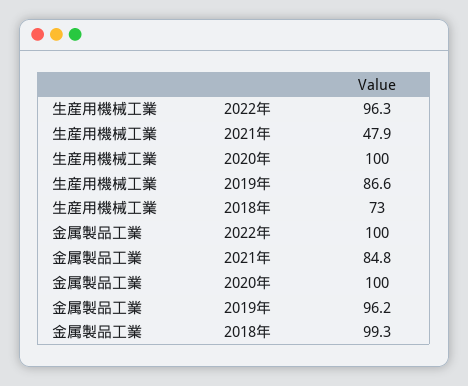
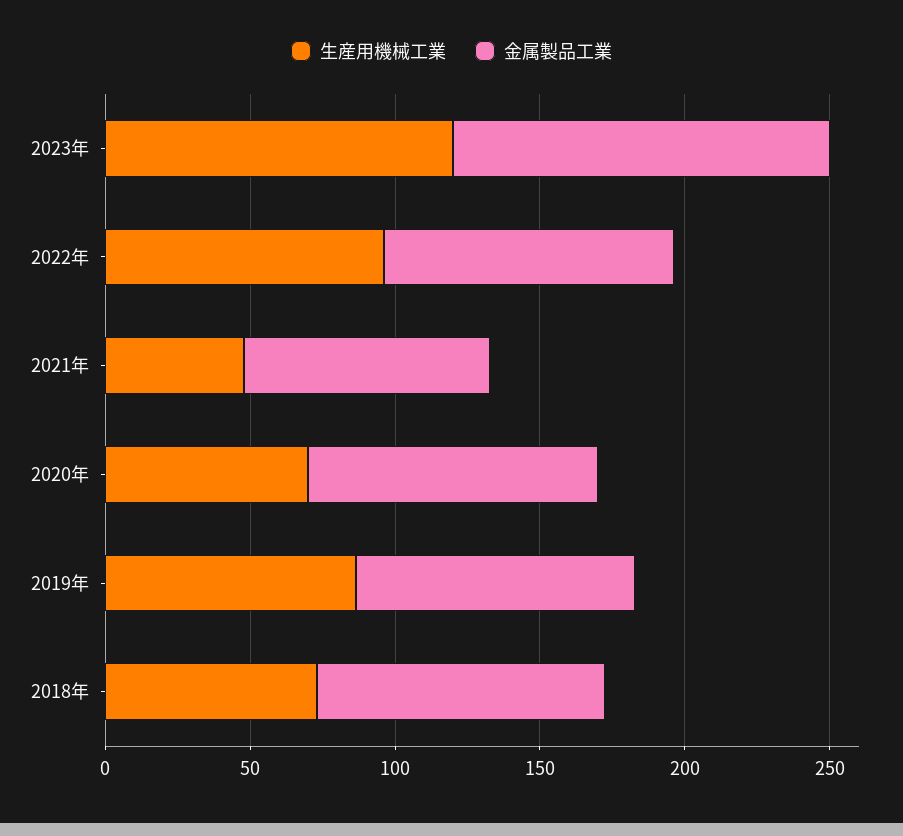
生産用機械工業, 2020年: 100 -> 70
生産用機械工業, 2023年: none -> 120
金属製品工業, 2023年: none -> 130

